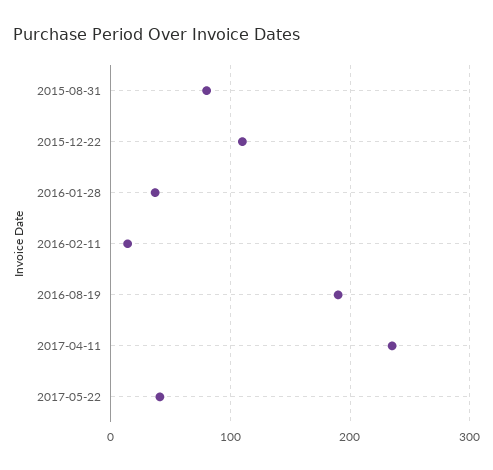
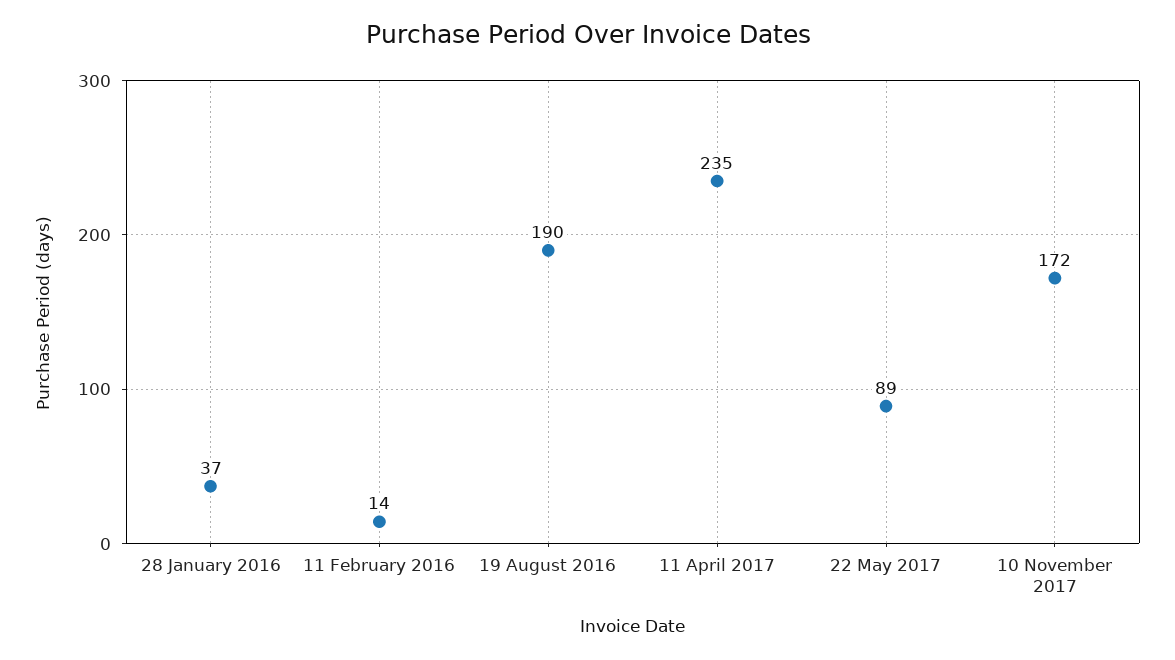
2015-08-31: 80 -> none
2015-12-22: 110 -> none
2017-05-22: 40 -> 89
10 November 2017: none -> 172

